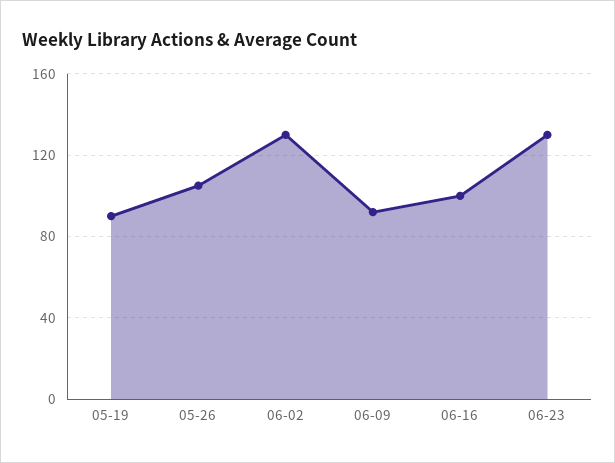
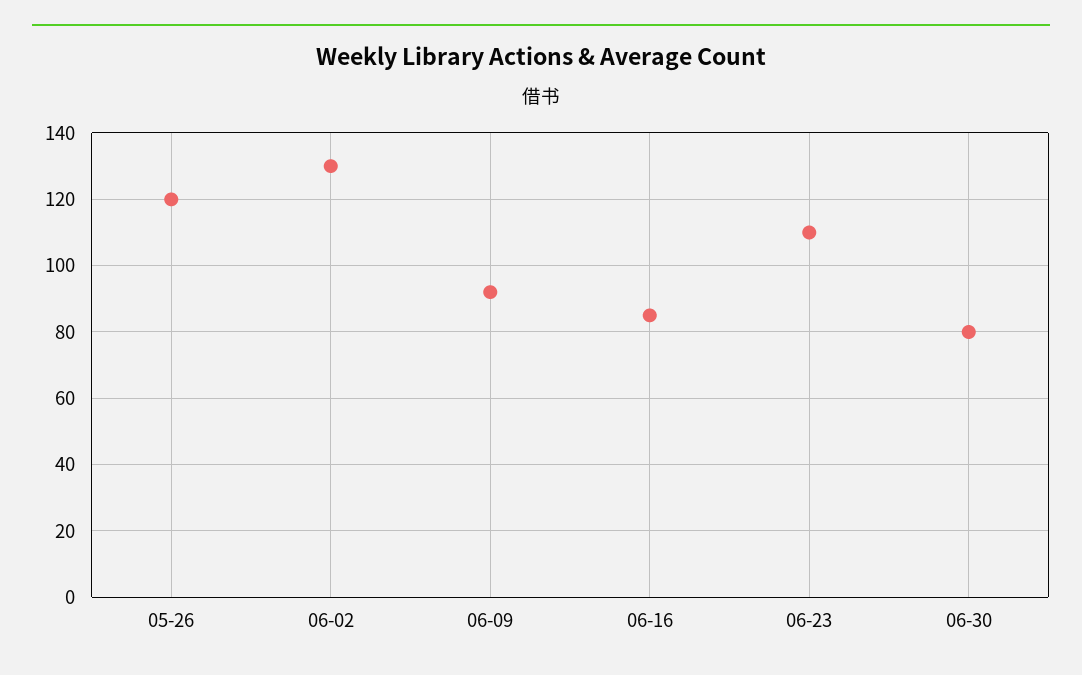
05-19: 90 -> none
05-26: 105 -> 120
06-16: 100 -> 85
06-23: 130 -> 110
06-30: none -> 80

